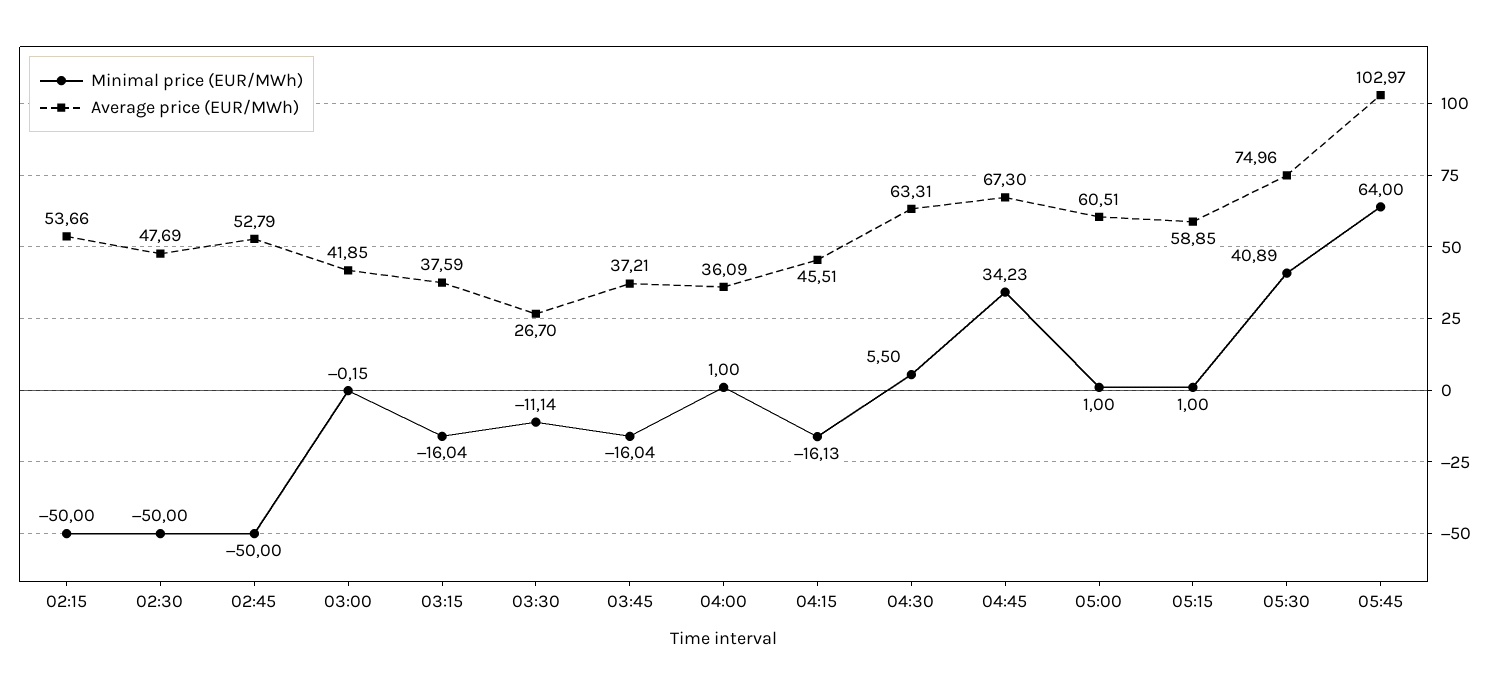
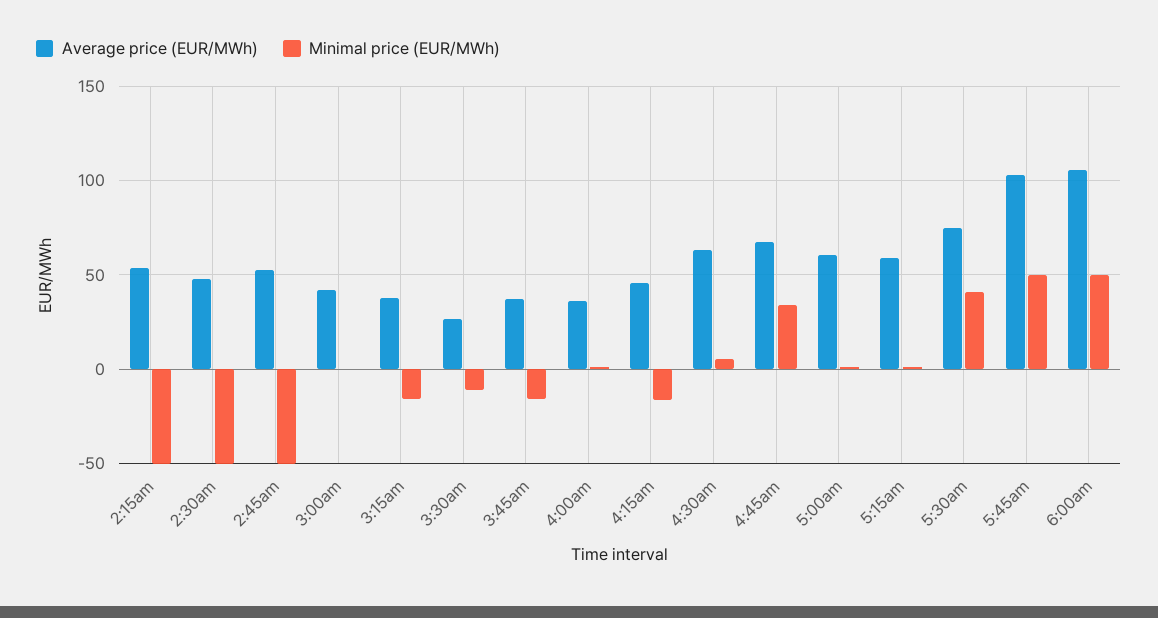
Minimal price (EUR/MWh), 05:45: 64 -> 50
Average price (EUR/MWh), 6:00am: none -> 105
Minimal price (EUR/MWh), 6:00am: none -> 50

